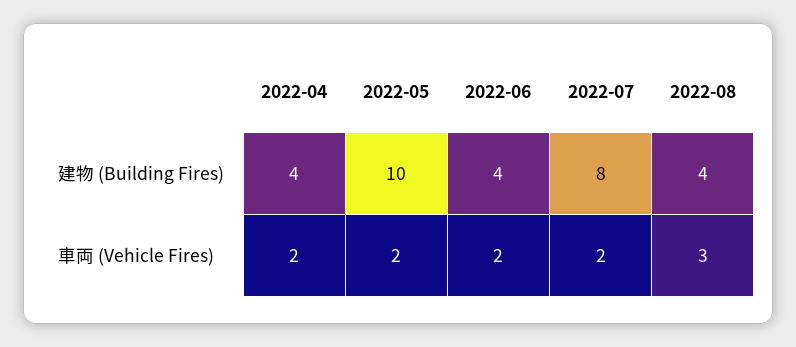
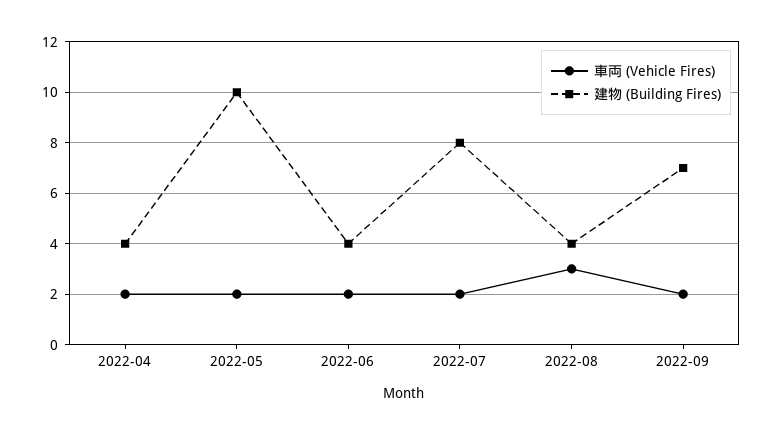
車両 (Vehicle Fires), 2022-09: none -> 2
建物 (Building Fires), 2022-09: none -> 7

